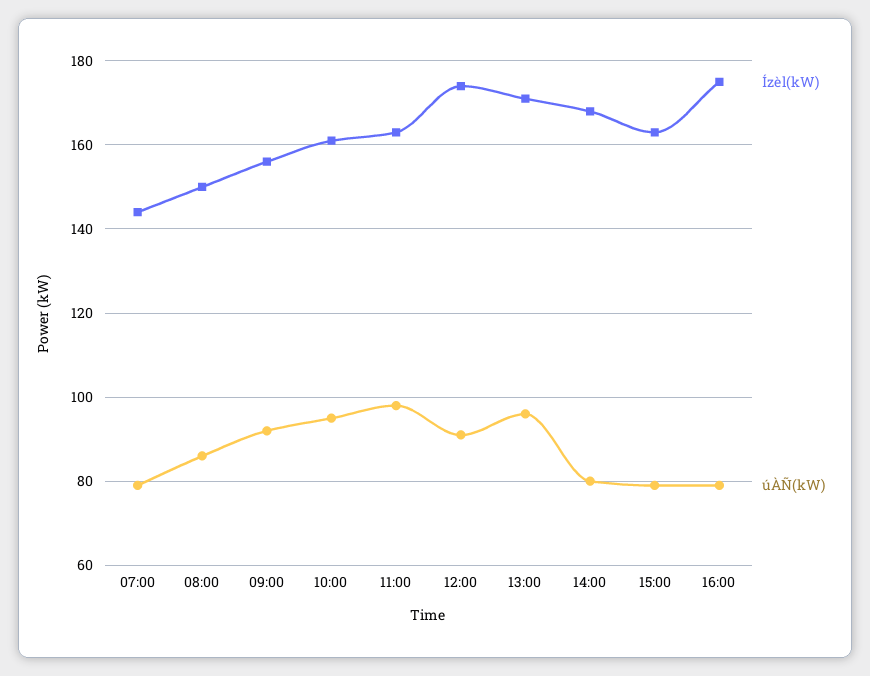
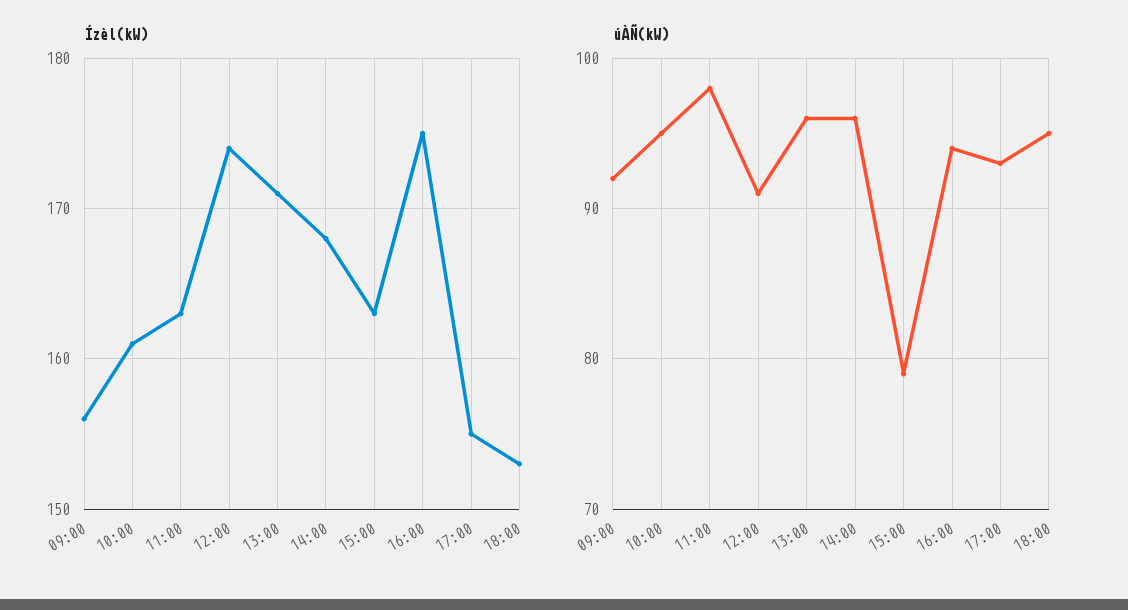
Ízèl(kW), 07:00: 145 -> none
úÀÑ(kW), 07:00: 80 -> none
Ízèl(kW), 08:00: 150 -> none
úÀÑ(kW), 08:00: 85 -> none
úÀÑ(kW), 14:00: 80 -> 96
úÀÑ(kW), 16:00: 80 -> 94
Ízèl(kW), 17:00: none -> 155
Ízèl(kW), 18:00: none -> 153
úÀÑ(kW), 17:00: none -> 93
úÀÑ(kW), 18:00: none -> 95

